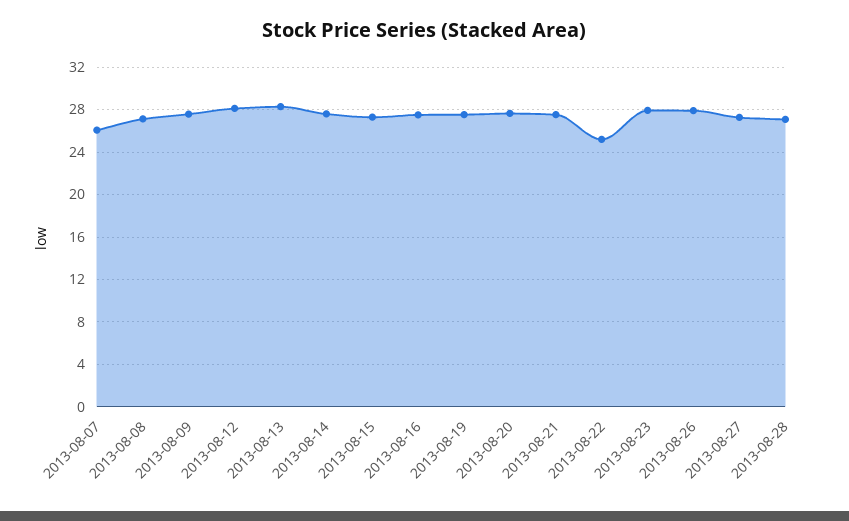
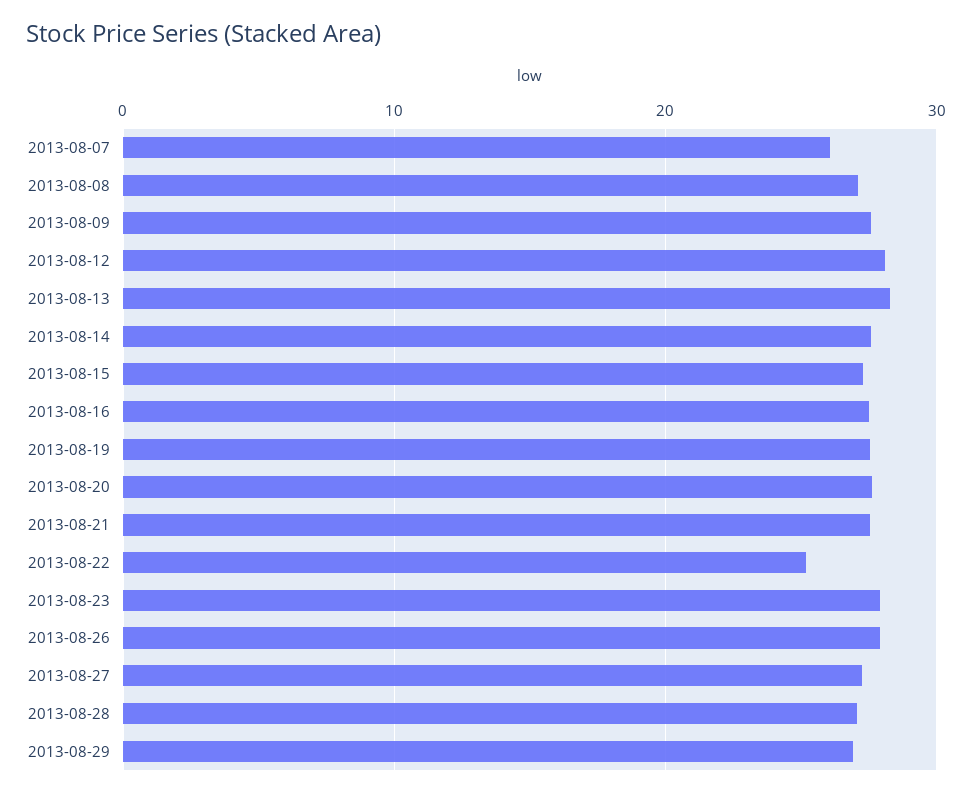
2013-08-29: none -> 27

